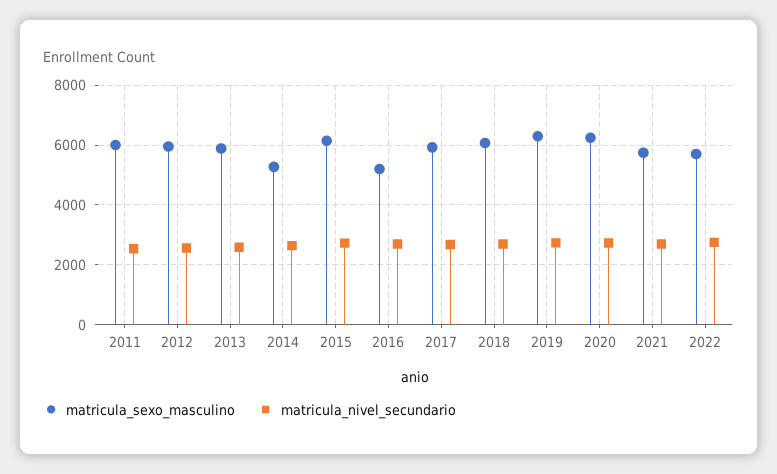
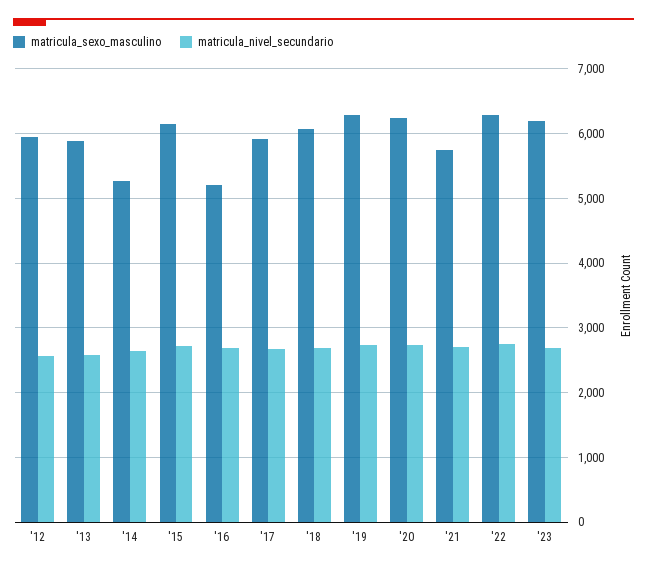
matricula_sexo_masculino, 2011: 6000 -> none
matricula_nivel_secundario, 2011: 2500 -> none
matricula_sexo_masculino, 2022: 5750 -> 6300
matricula_sexo_masculino, '23: none -> 6200
matricula_nivel_secundario, '23: none -> 2700

